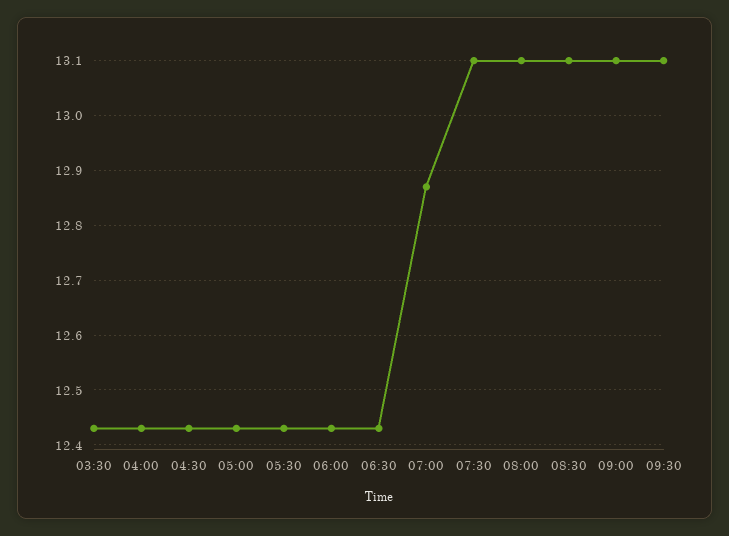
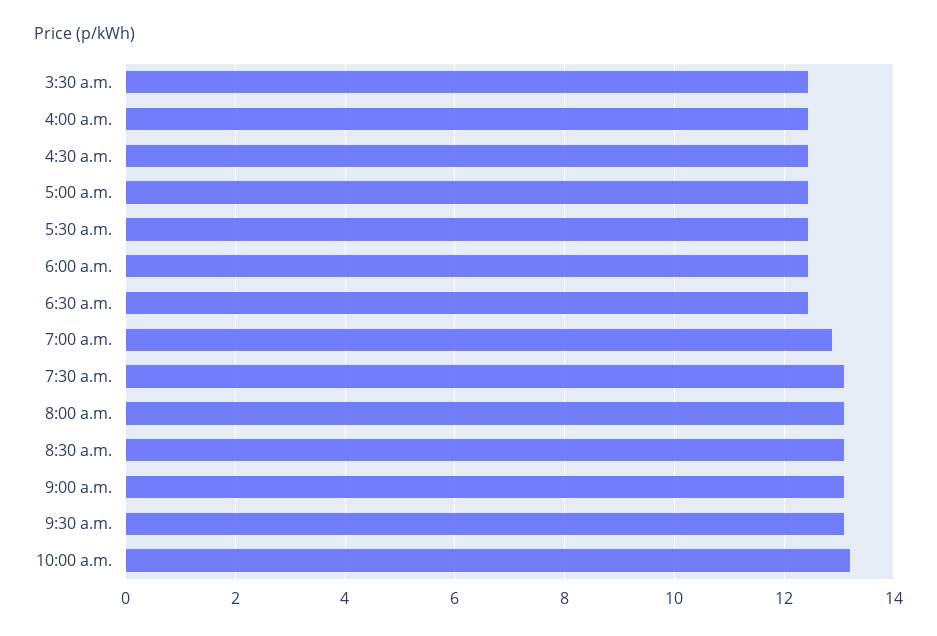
10:00 a.m.: none -> 13.2

